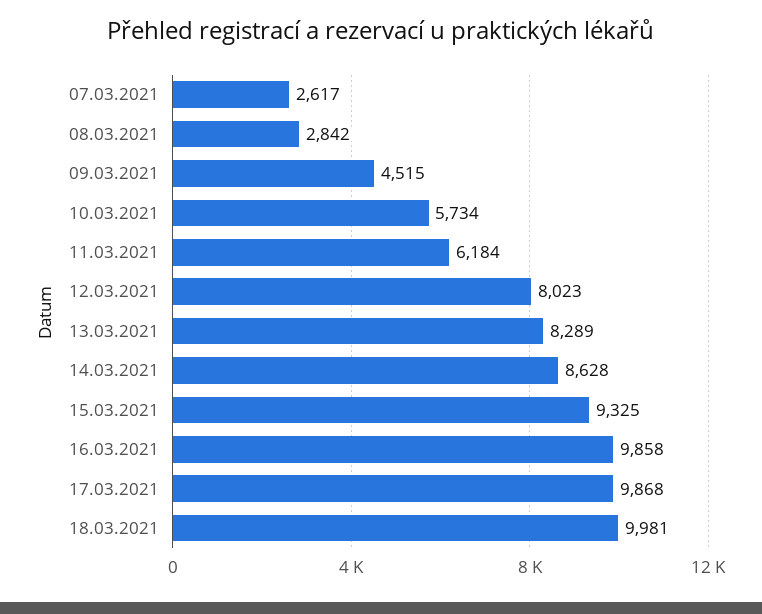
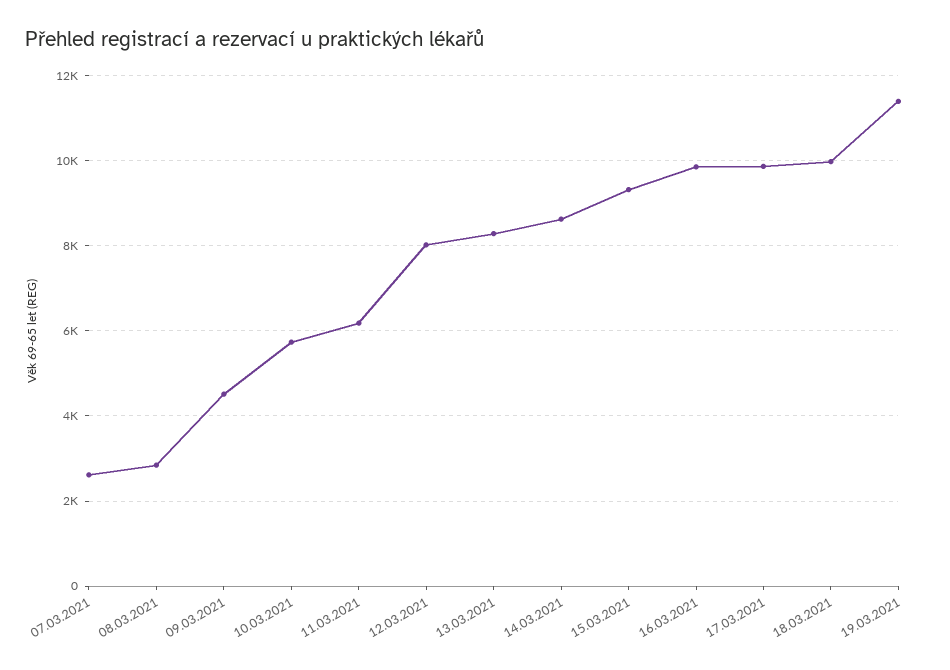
19.03.2021: none -> 11400

